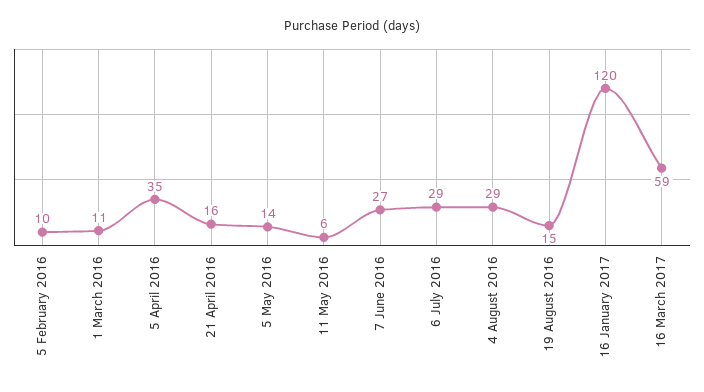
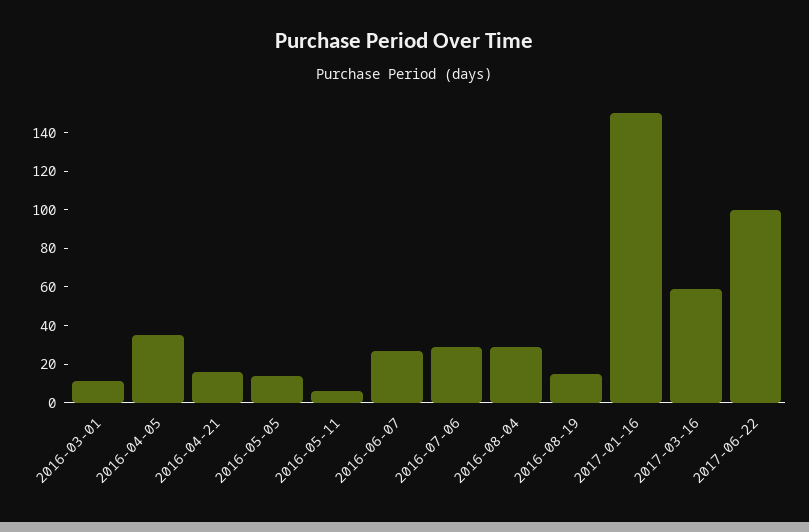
5 February 2016: 10 -> none
16 January 2017: 120 -> 150
2017-06-22: none -> 100

